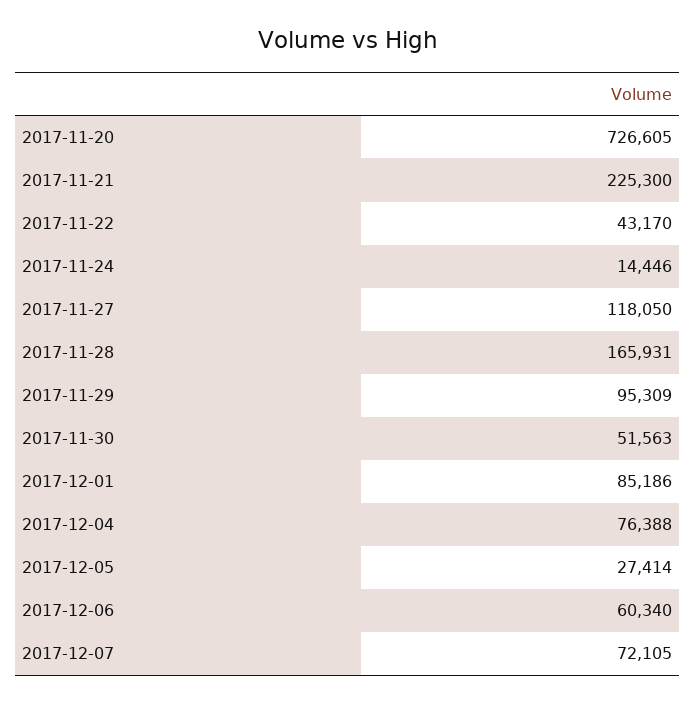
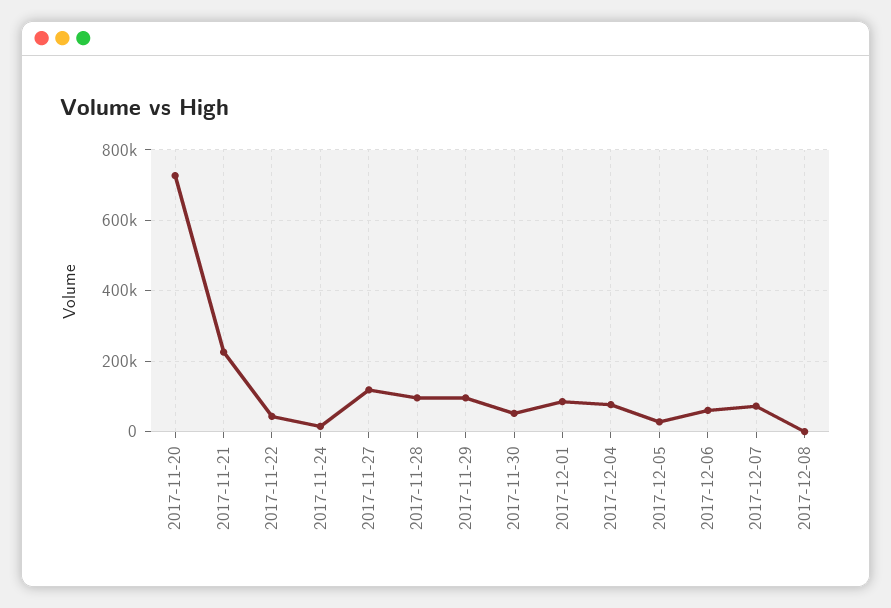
2017-11-28: 165931 -> 100000
2017-12-08: none -> 0

